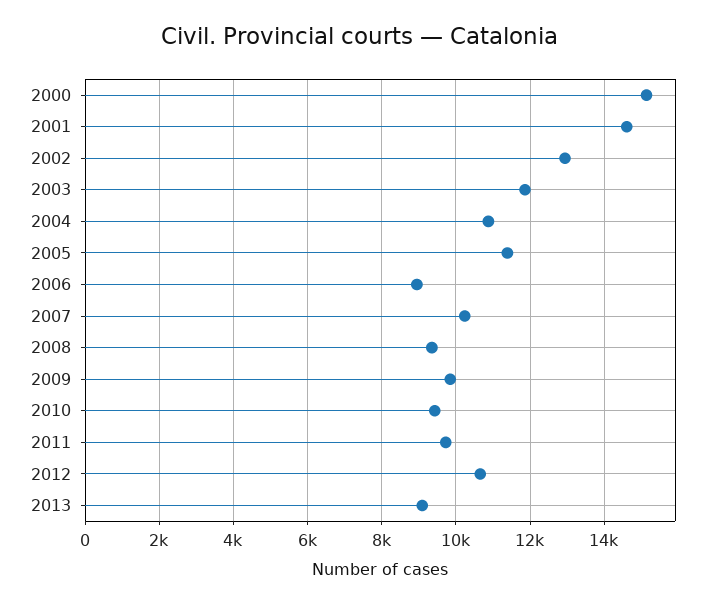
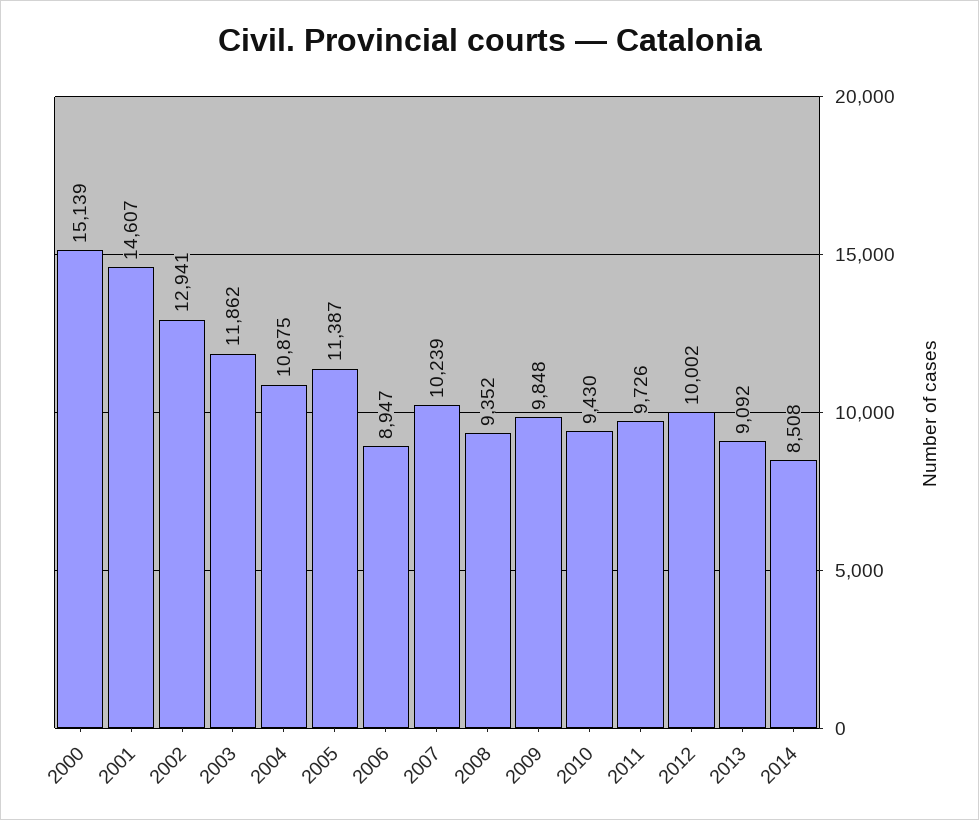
2012: 10600 -> 10002
2014: none -> 8508

